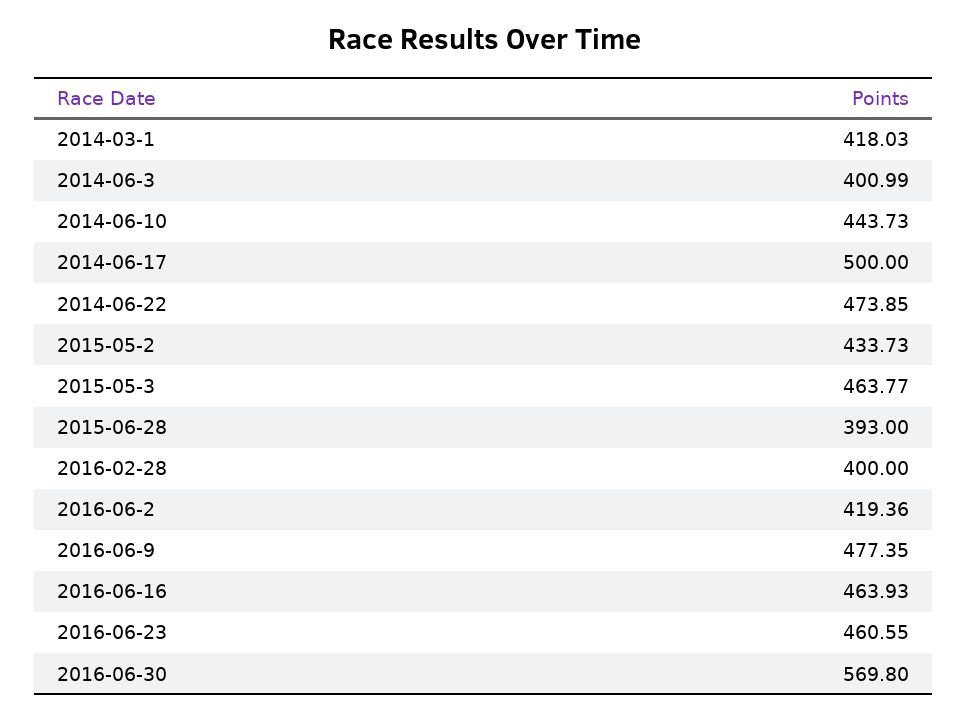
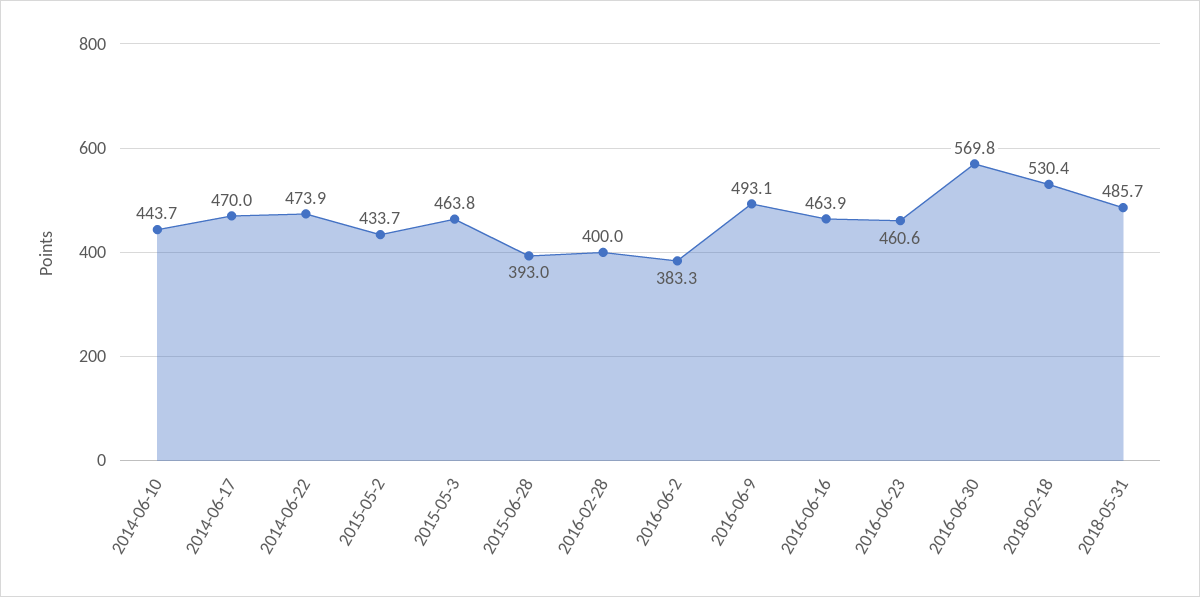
2014-03-1: 418.03 -> none
2014-06-3: 400.99 -> none
2014-06-17: 500 -> 470
2016-06-2: 419.36 -> 383.3
2016-06-9: 477.35 -> 493.1
2018-02-18: none -> 530.4
2018-05-31: none -> 485.7

